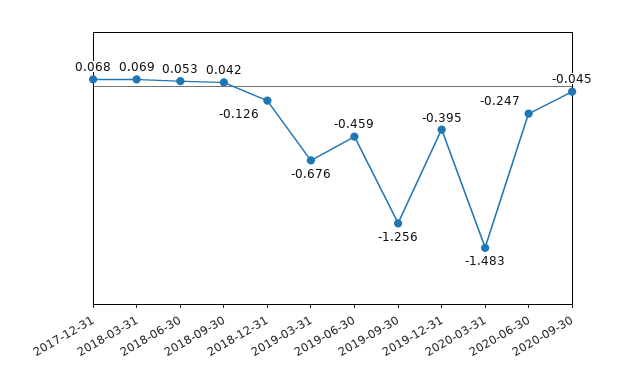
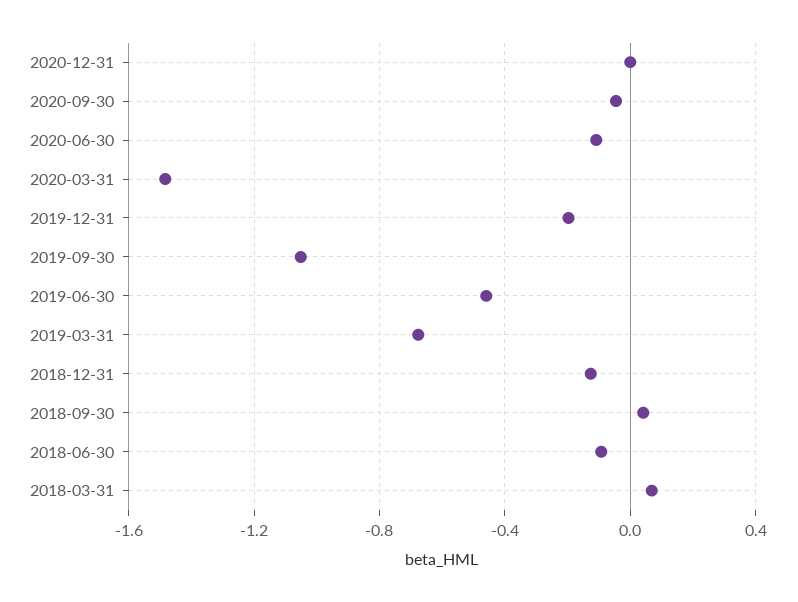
2017-12-31: 0.068 -> none
2018-06-30: 0.053 -> -0.1
2019-09-30: -1.256 -> -1.05
2019-12-31: -0.395 -> -0.2
2020-06-30: -0.247 -> -0.1
2020-12-31: none -> 0

